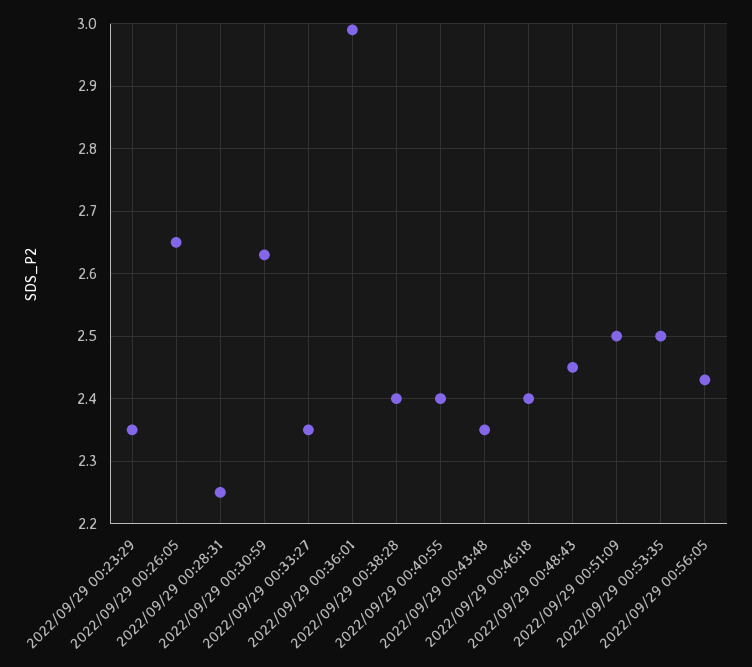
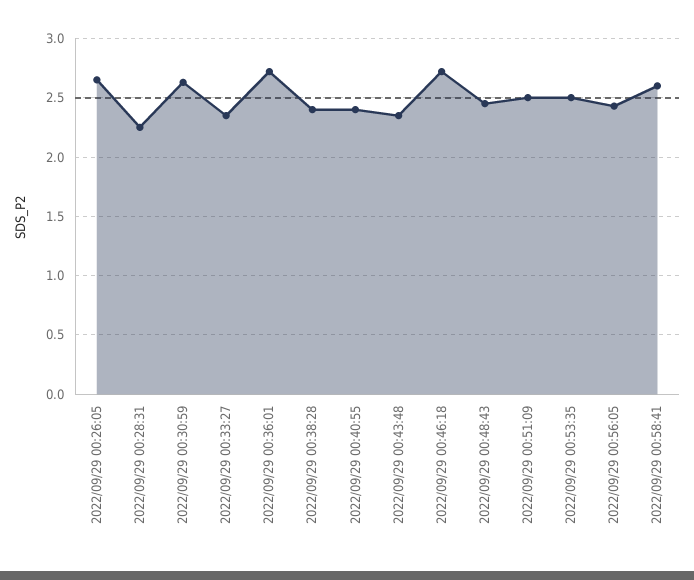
2022/09/29 00:23:29: 2.35 -> none
2022/09/29 00:36:01: 2.99 -> 2.7
2022/09/29 00:46:18: 2.4 -> 2.7
2022/09/29 00:58:41: none -> 2.6

